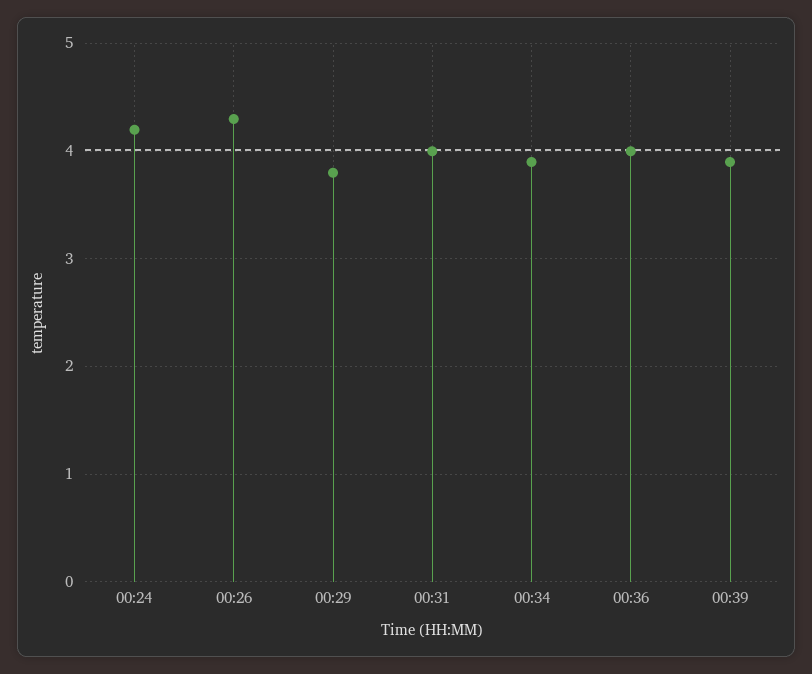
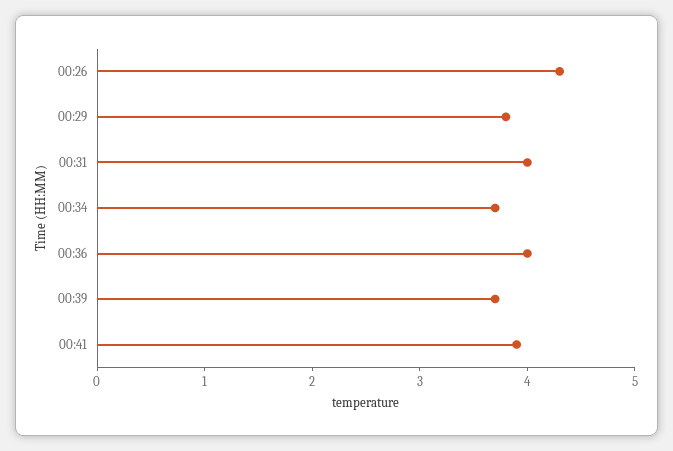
00:24: 4.2 -> none
00:34: 3.9 -> 3.7
00:39: 3.9 -> 3.7
00:41: none -> 3.9

